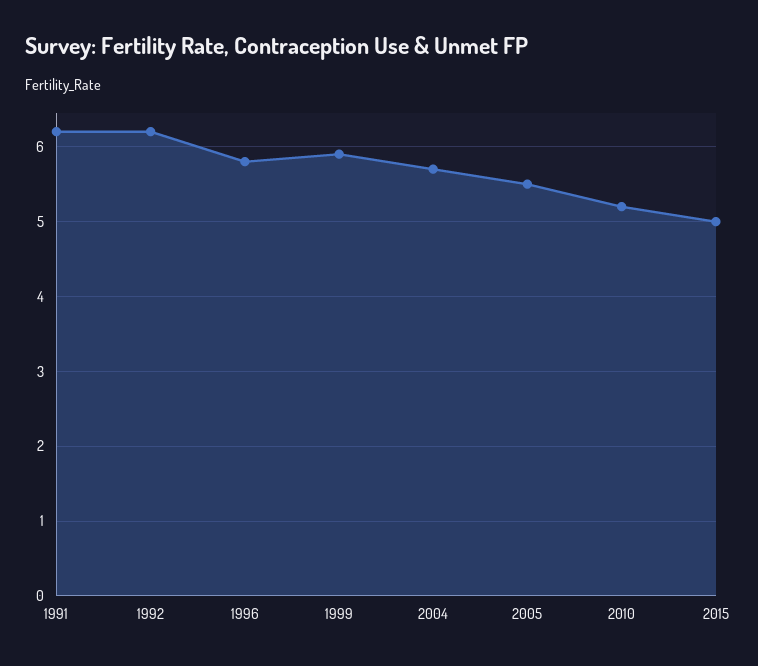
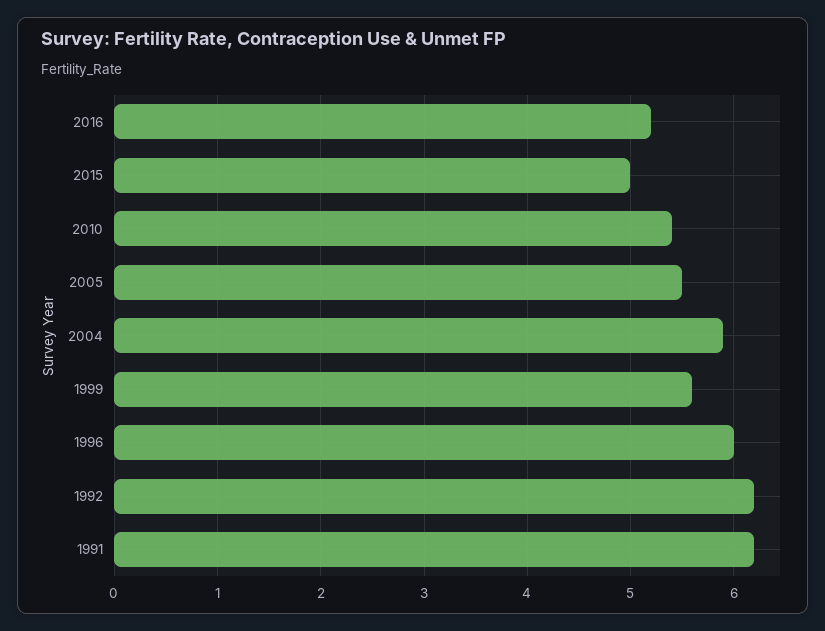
1996: 5.8 -> 6
1999: 5.9 -> 5.6
2004: 5.7 -> 5.9
2010: 5.2 -> 5.4
2016: none -> 5.2

